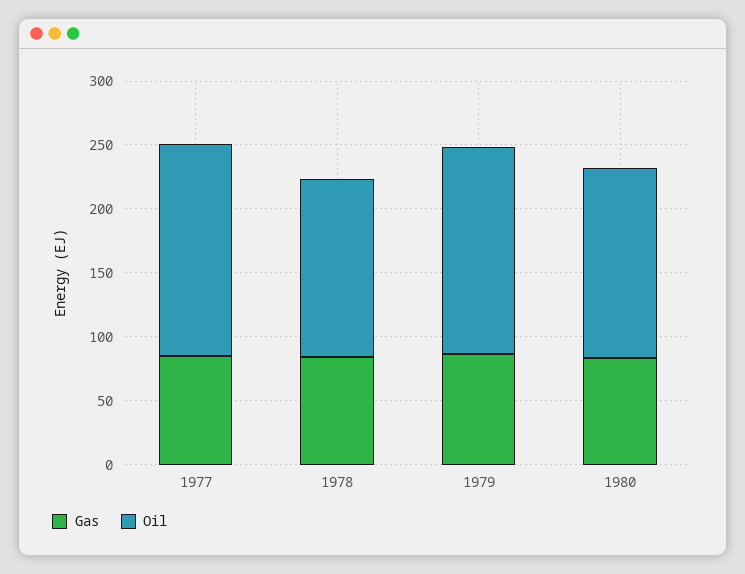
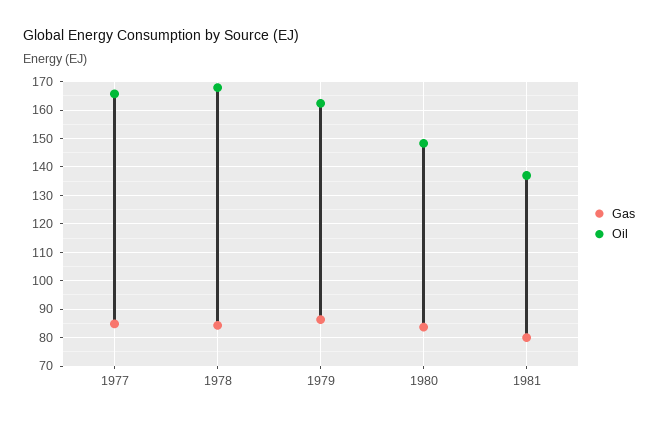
Oil, 1978: 140 -> 167.5
Gas, 1981: none -> 80
Oil, 1981: none -> 137.5

